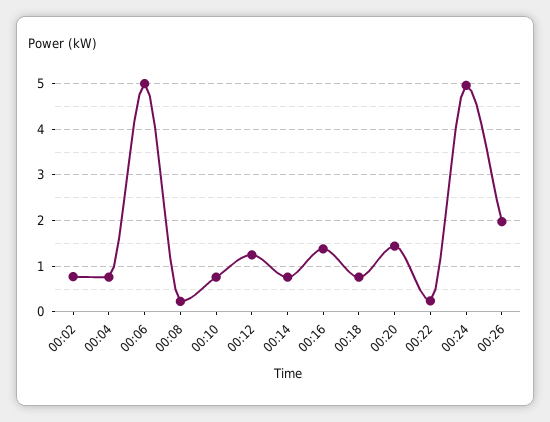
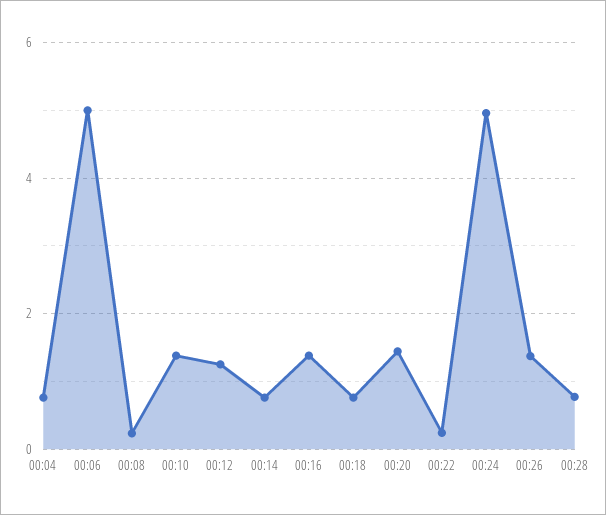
00:02: 0.8 -> none
00:10: 0.8 -> 1.4
00:26: 2 -> 1.4
00:28: none -> 0.8

